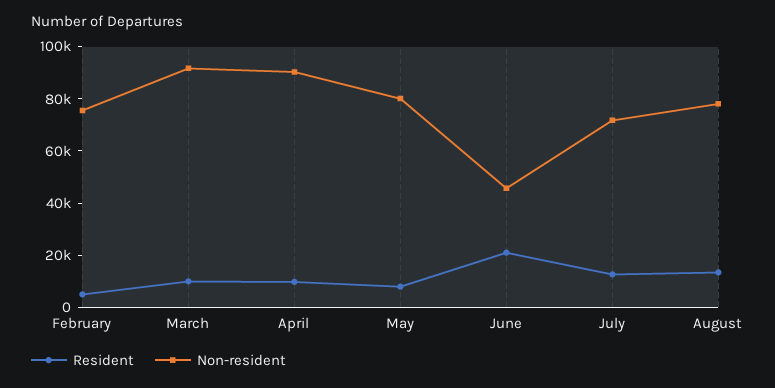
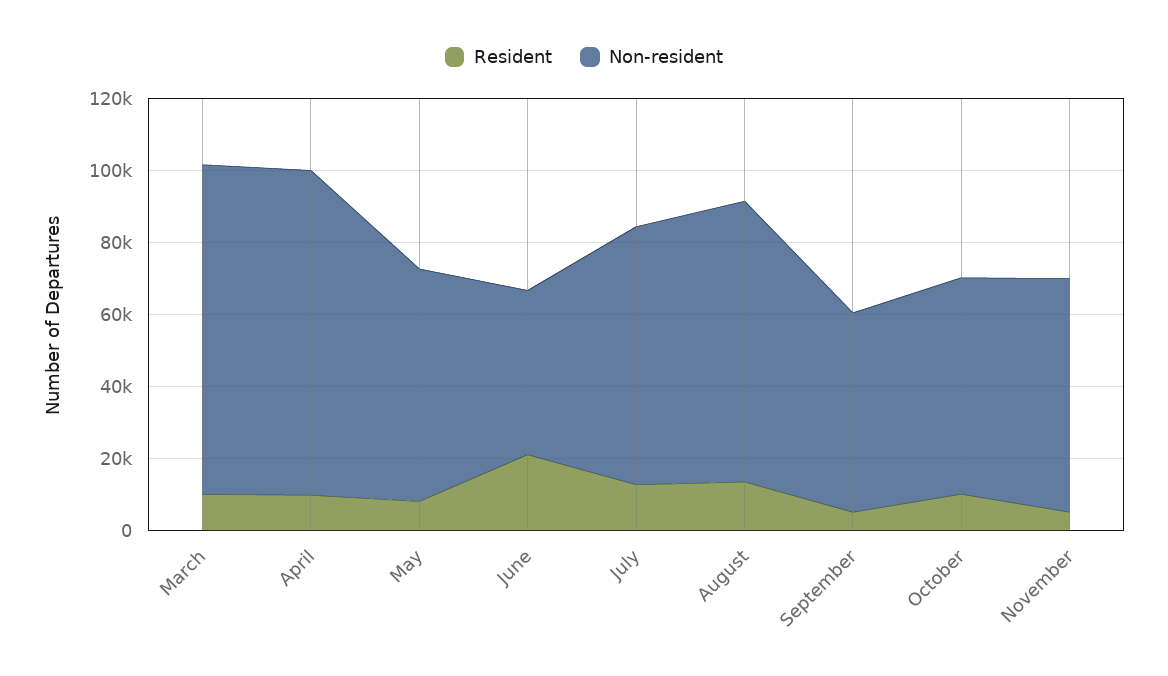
Resident, February: 5000 -> none
Non-resident, February: 75000 -> none
Non-resident, May: 80000 -> 65000
Resident, September: none -> 5000
Non-resident, September: none -> 55000
Resident, October: none -> 10000
Non-resident, October: none -> 60000
Resident, November: none -> 5000
Non-resident, November: none -> 65000

